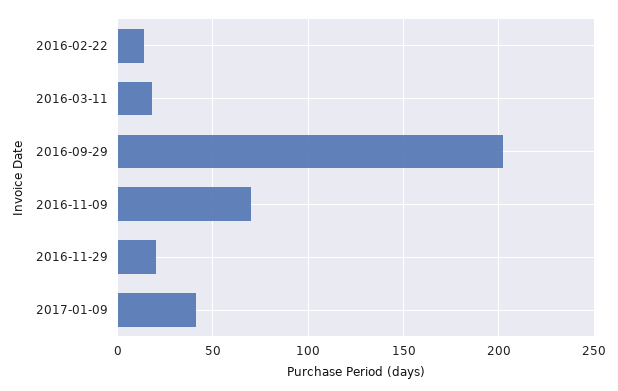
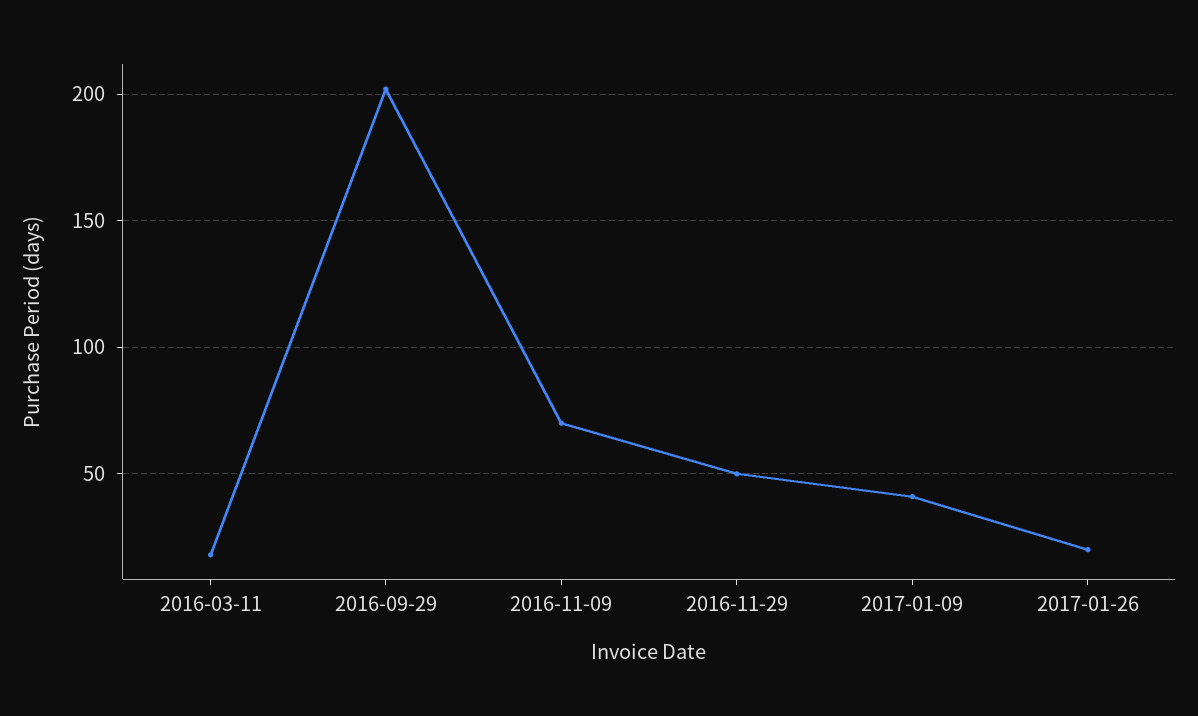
2016-02-22: 15 -> none
2016-11-29: 20 -> 50
2017-01-26: none -> 20

